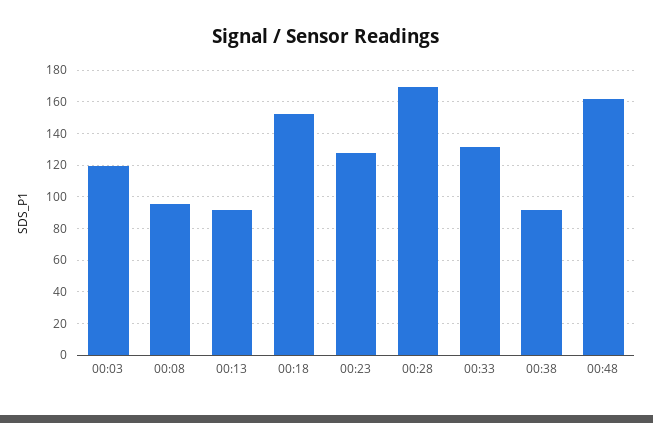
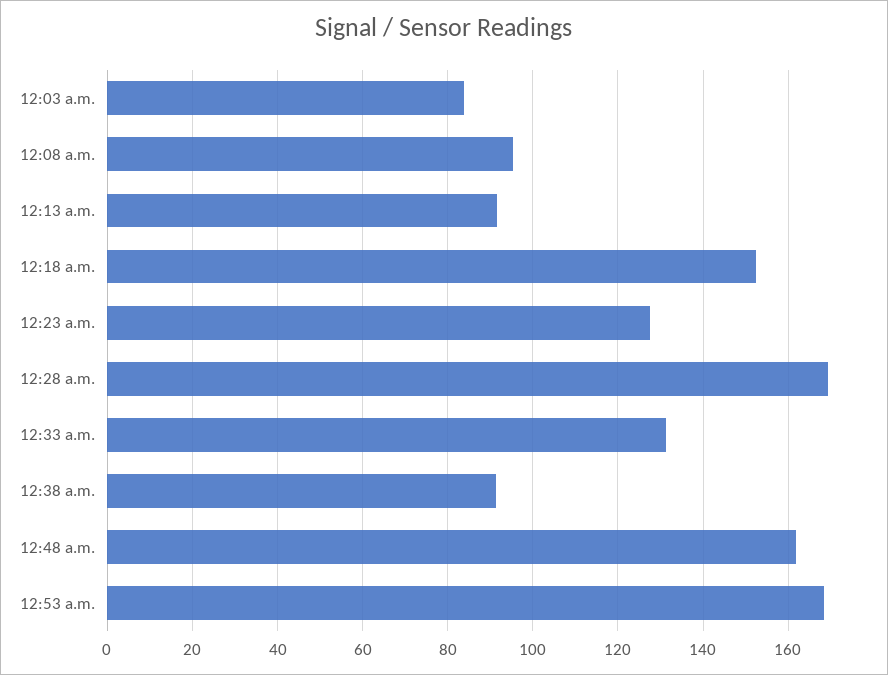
00:03: 120 -> 84
12:53 a.m.: none -> 168

